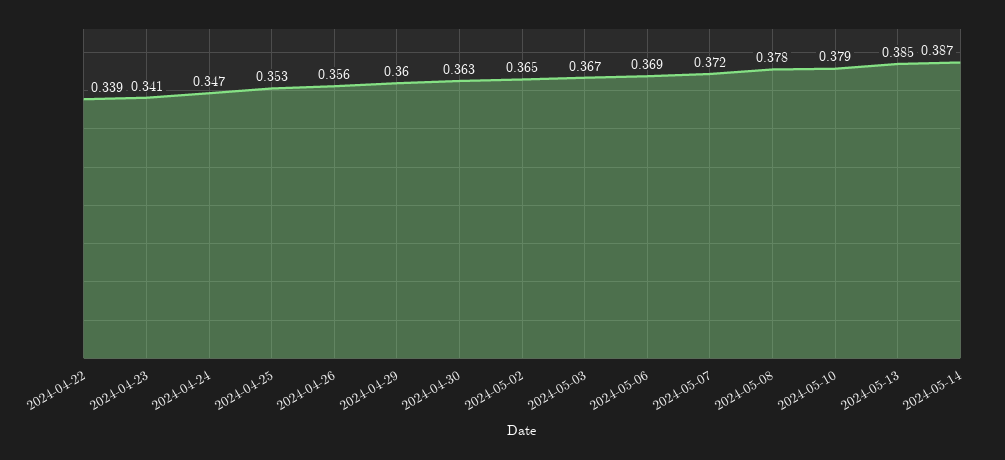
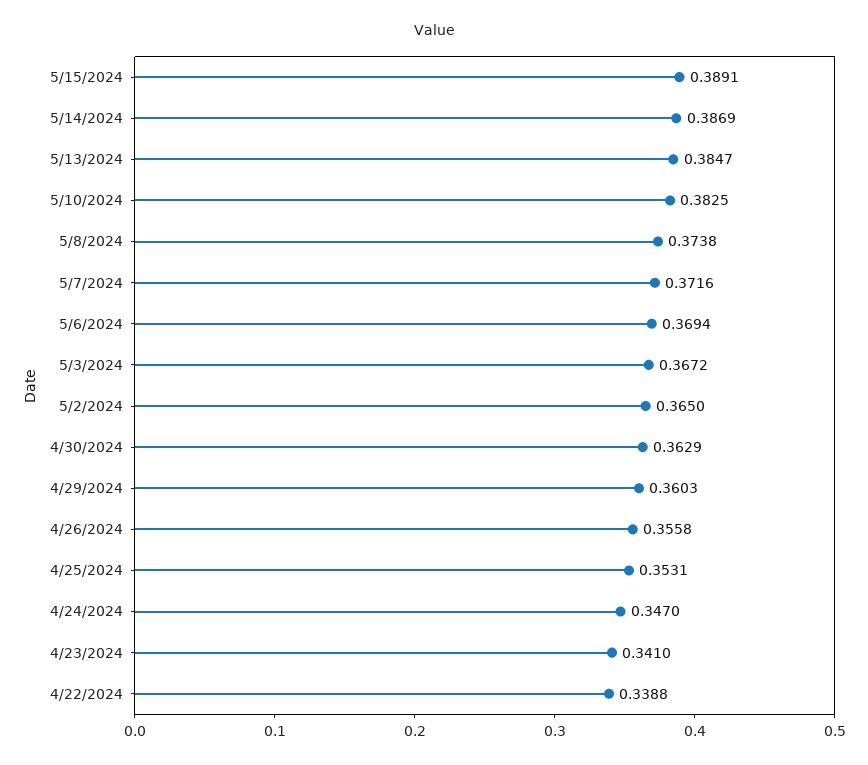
2024-05-08: 0.378 -> 0.3738
2024-05-10: 0.379 -> 0.3825
5/15/2024: none -> 0.3891

